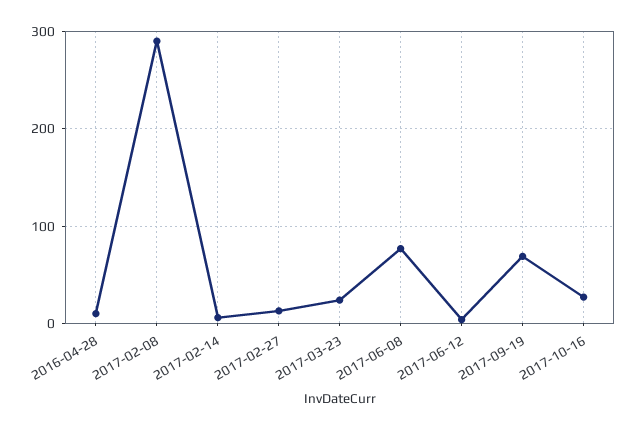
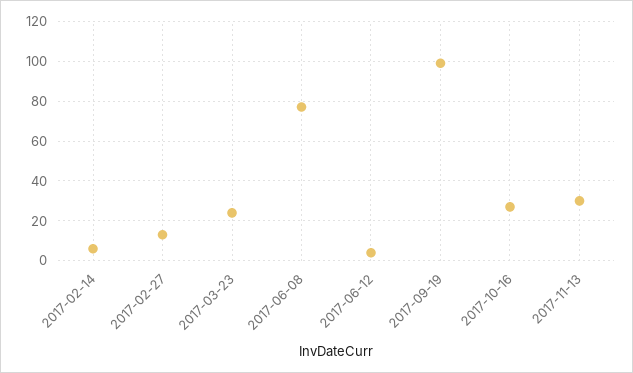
2016-04-28: 10 -> none
2017-02-08: 290 -> none
2017-09-19: 70 -> 100
2017-11-13: none -> 30

